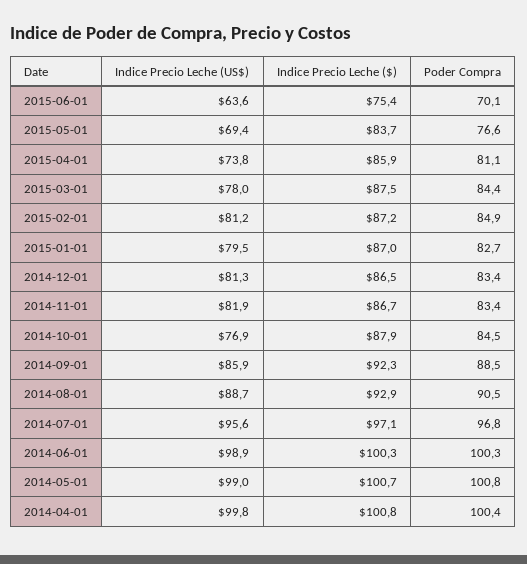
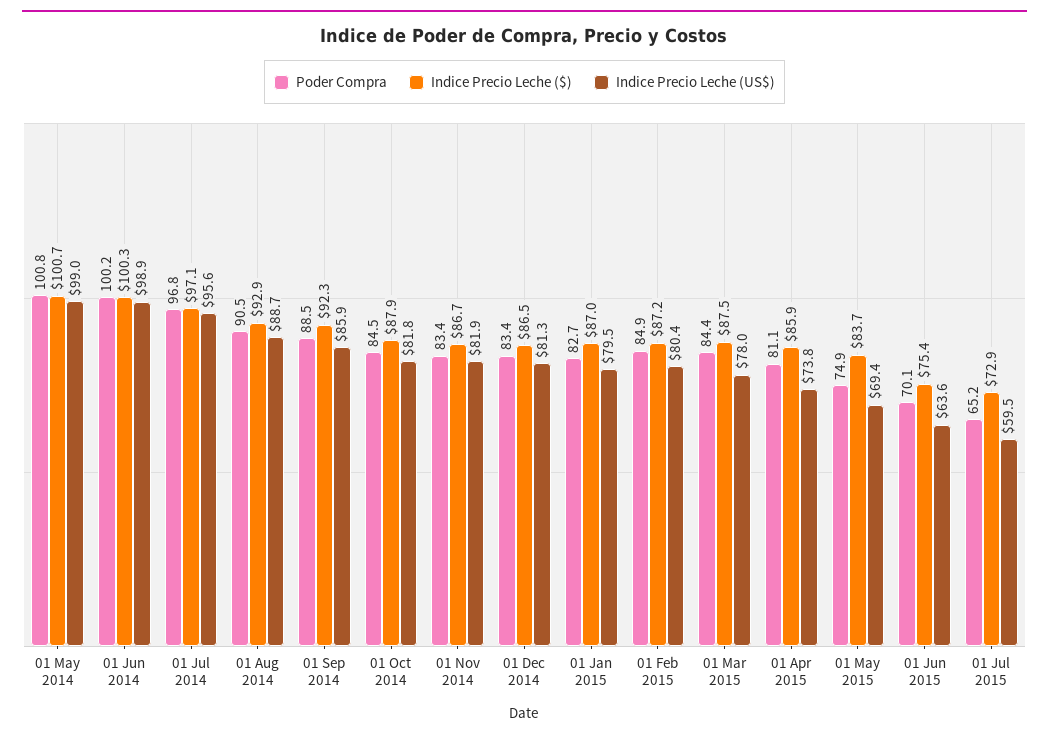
Poder Compra, 2015-05-01: 76.6 -> 74.9
Indice Precio Leche (US$), 2015-02-01: 81.2 -> 80.4
Indice Precio Leche (US$), 2014-10-01: 76.9 -> 81.8
Poder Compra, 2014-06-01: 100.3 -> 100.2
Indice Precio Leche (US$), 2014-04-01: 99.8 -> none
Indice Precio Leche ($), 2014-04-01: 100.8 -> none
Poder Compra, 2014-04-01: 100.4 -> none
Poder Compra, 01 Jul 2015: none -> 65.2
Indice Precio Leche ($), 01 Jul 2015: none -> 72.9
Indice Precio Leche (US$), 01 Jul 2015: none -> 59.5

